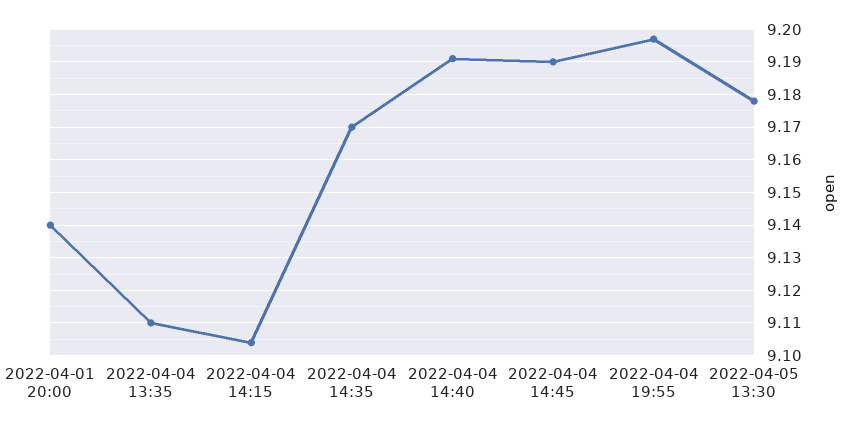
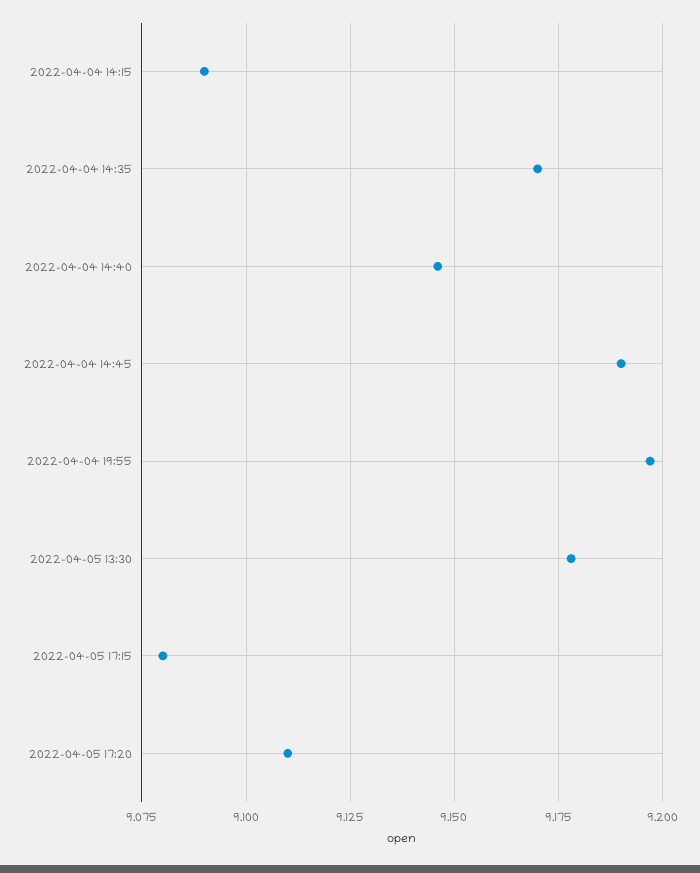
2022-04-01 20:00: 9.14 -> none
2022-04-04 13:35: 9.11 -> none
2022-04-04 14:15: 9.105 -> 9.09
2022-04-04 14:40: 9.19 -> 9.145
2022-04-05 17:15: none -> 9.08
2022-04-05 17:20: none -> 9.11

